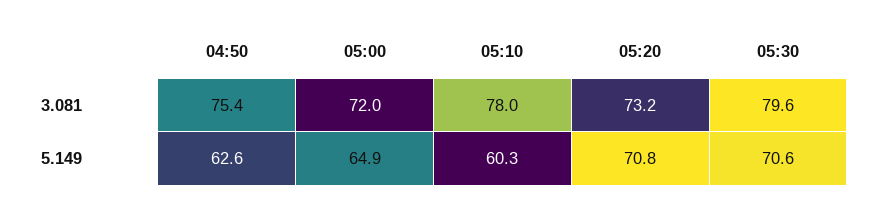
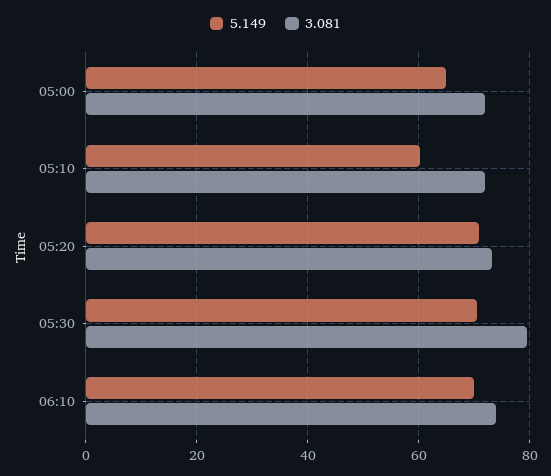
3.081, 04:50: 75.4 -> none
3.081, 05:10: 78 -> 72
5.149, 04:50: 62.6 -> none
5.149, 06:10: none -> 70
3.081, 06:10: none -> 74

